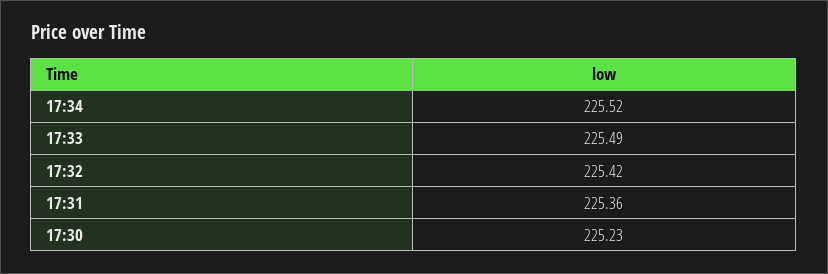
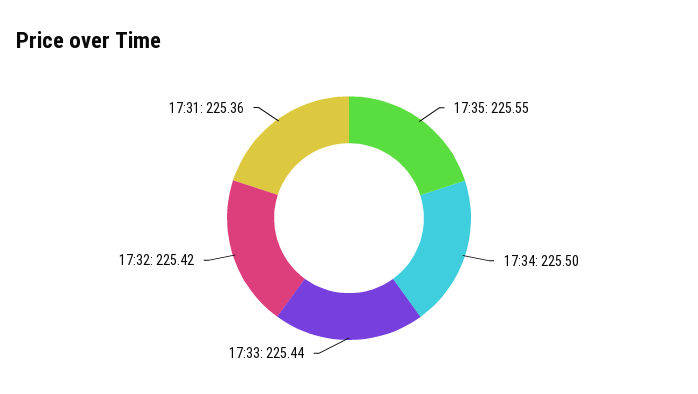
17:34: 225.52 -> 225.5
17:33: 225.49 -> 225.44
17:30: 225.23 -> none
17:35: none -> 225.55

